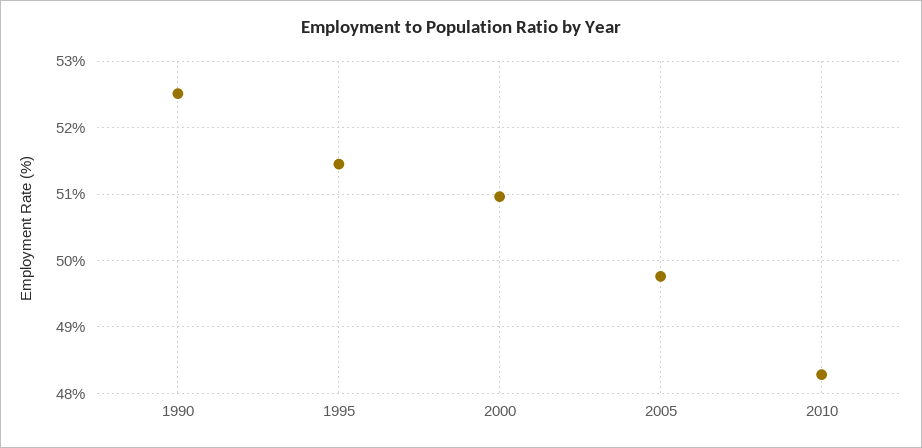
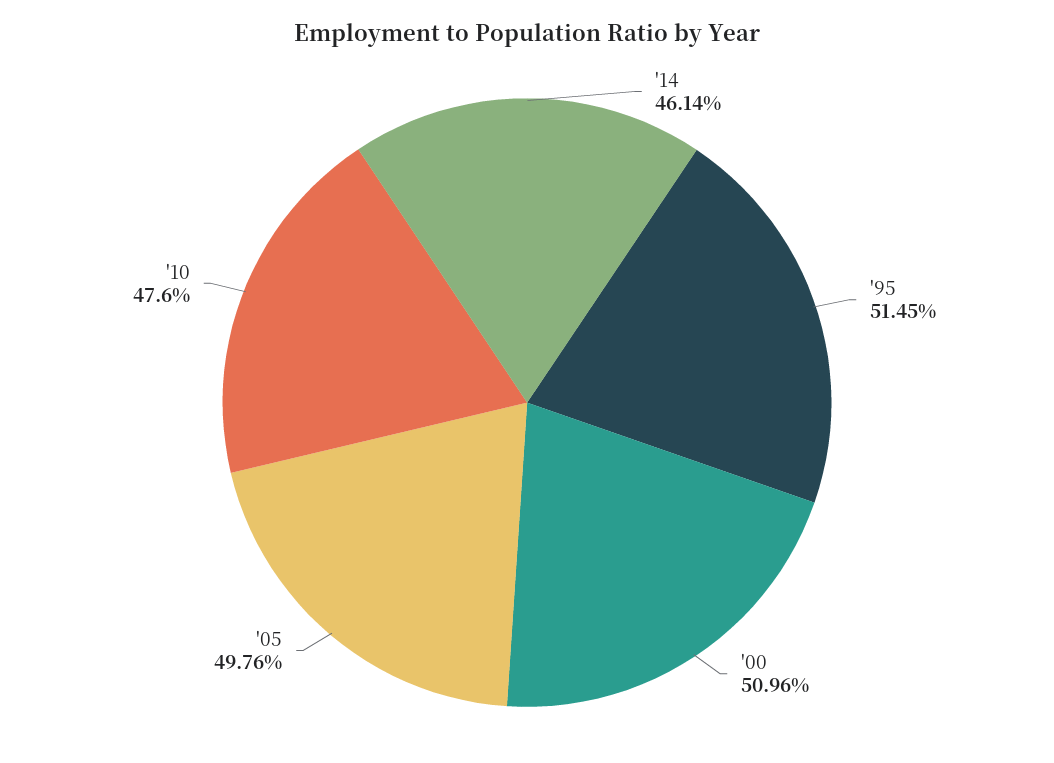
1990: 52.5 -> none
2010: 48.3 -> 47.6
'14: none -> 46.14

